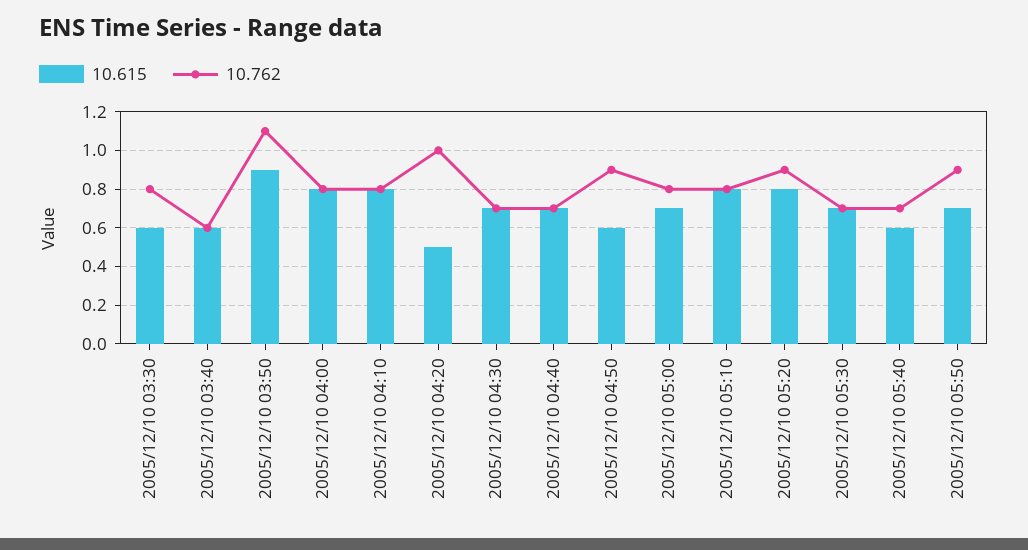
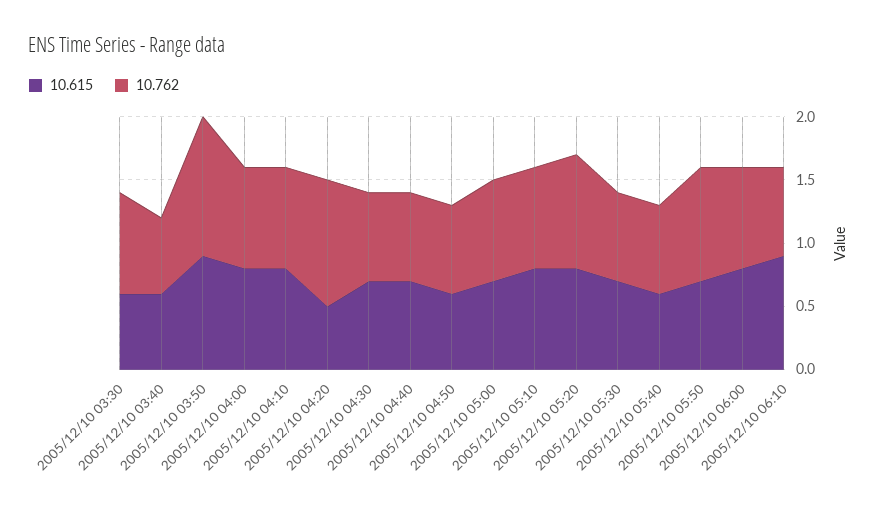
10.762, 2005/12/10 04:50: 0.9 -> 0.7
10.615, 2005/12/10 06:00: none -> 0.8
10.762, 2005/12/10 06:00: none -> 0.8
10.615, 2005/12/10 06:10: none -> 0.9
10.762, 2005/12/10 06:10: none -> 0.7

